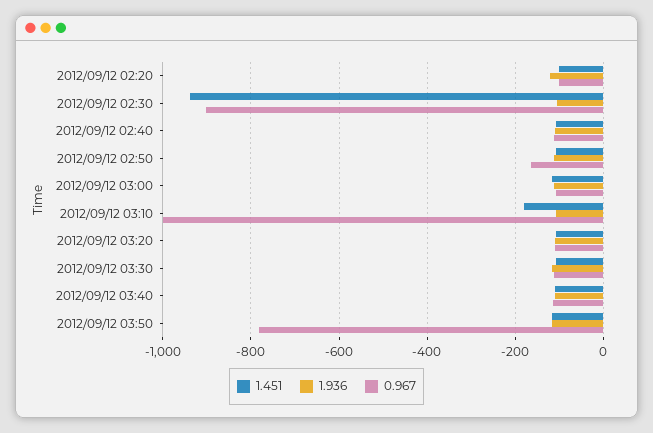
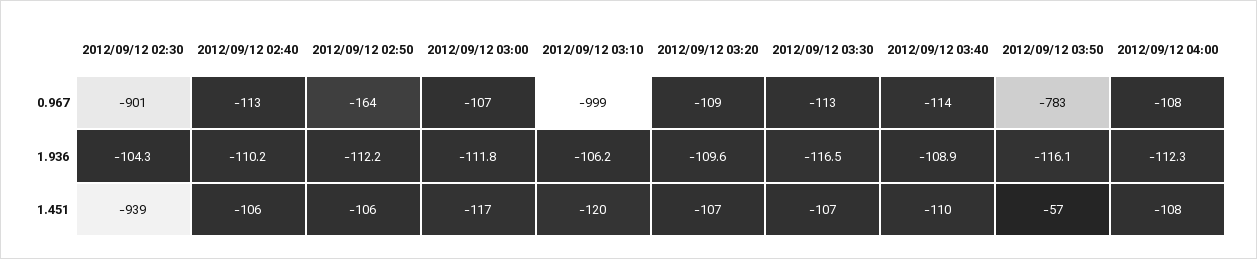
1.451, 2012/09/12 02:20: -100 -> none
1.936, 2012/09/12 02:20: -120 -> none
0.967, 2012/09/12 02:20: -100 -> none
1.451, 2012/09/12 03:10: -180 -> -120
1.451, 2012/09/12 03:50: -120 -> -57
0.967, 2012/09/12 04:00: none -> -108
1.936, 2012/09/12 04:00: none -> -112.3
1.451, 2012/09/12 04:00: none -> -108

